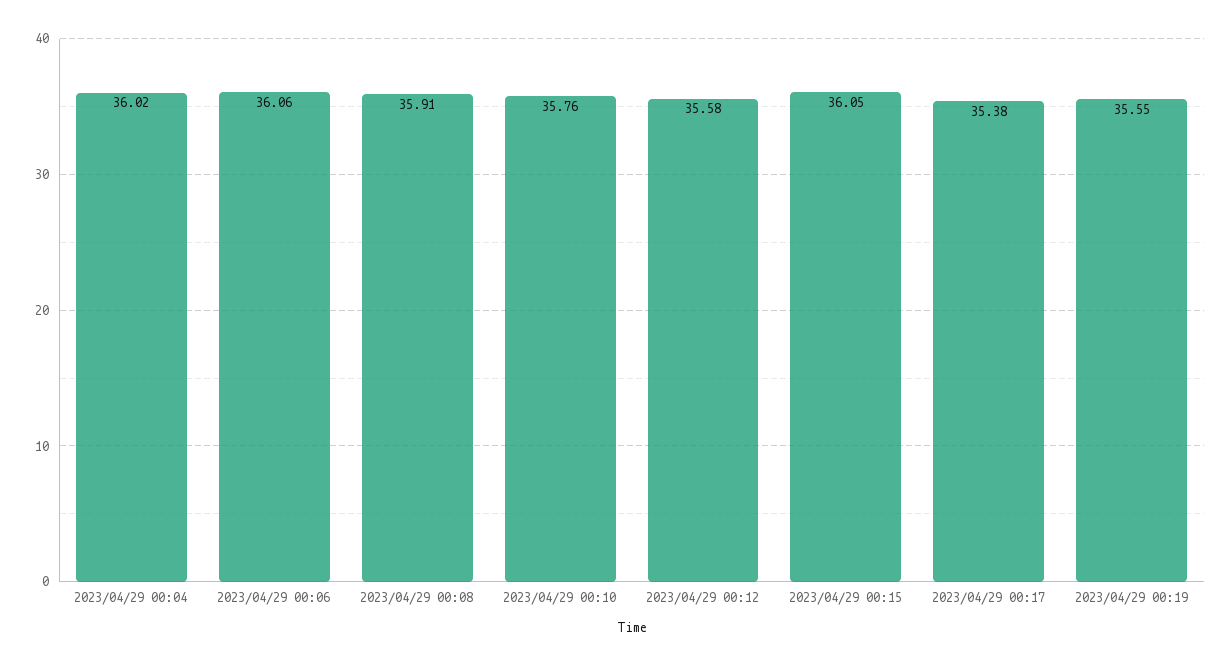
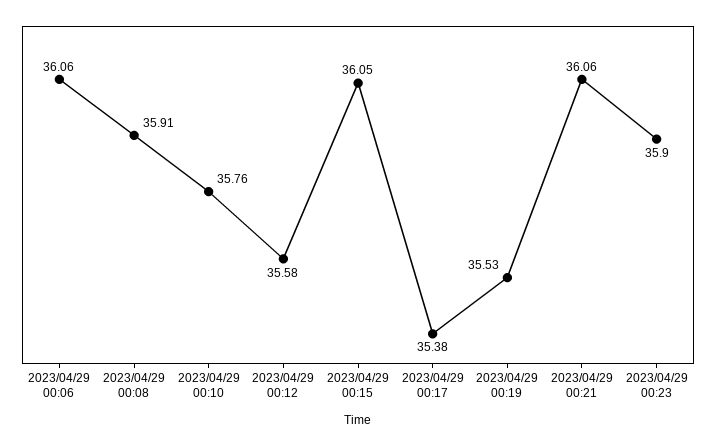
2023/04/29 00:04: 36.02 -> none
2023/04/29 00:19: 35.55 -> 35.53
2023/04/29 00:21: none -> 36.06
2023/04/29 00:23: none -> 35.9

